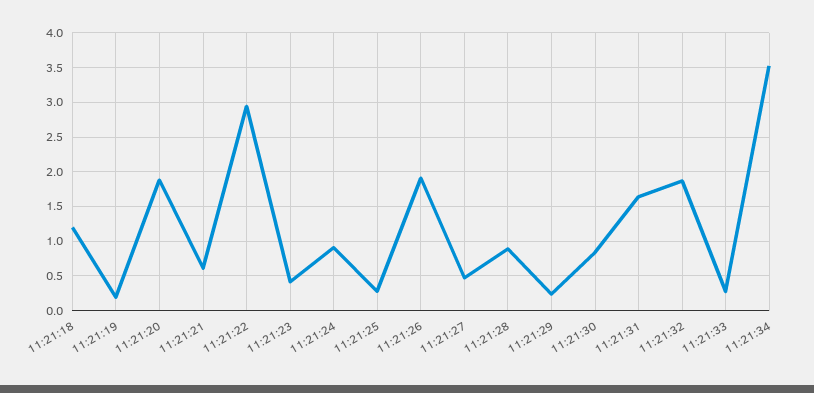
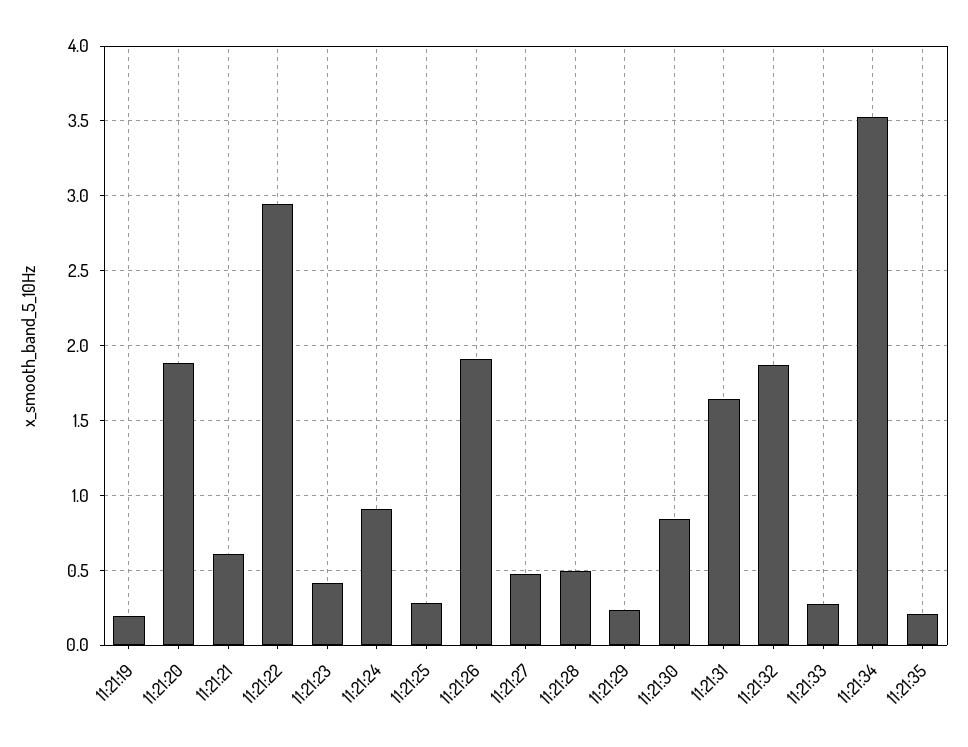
11:21:18: 1.2 -> none
11:21:28: 0.9 -> 0.5
11:21:35: none -> 0.2

